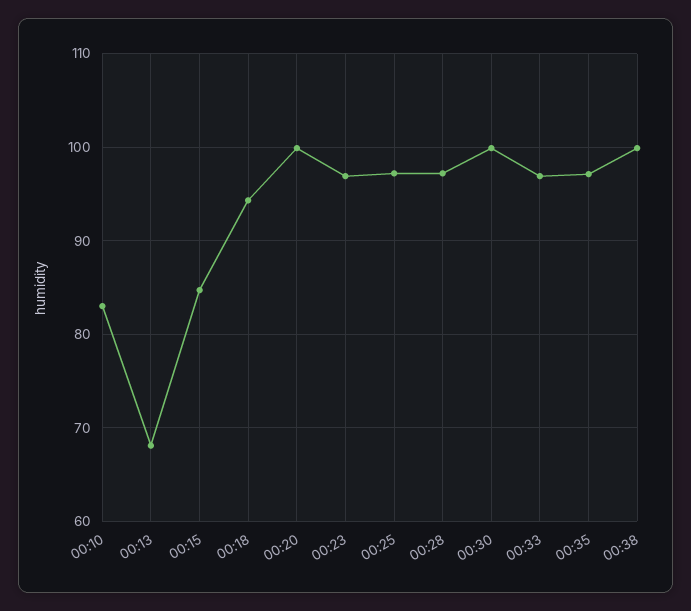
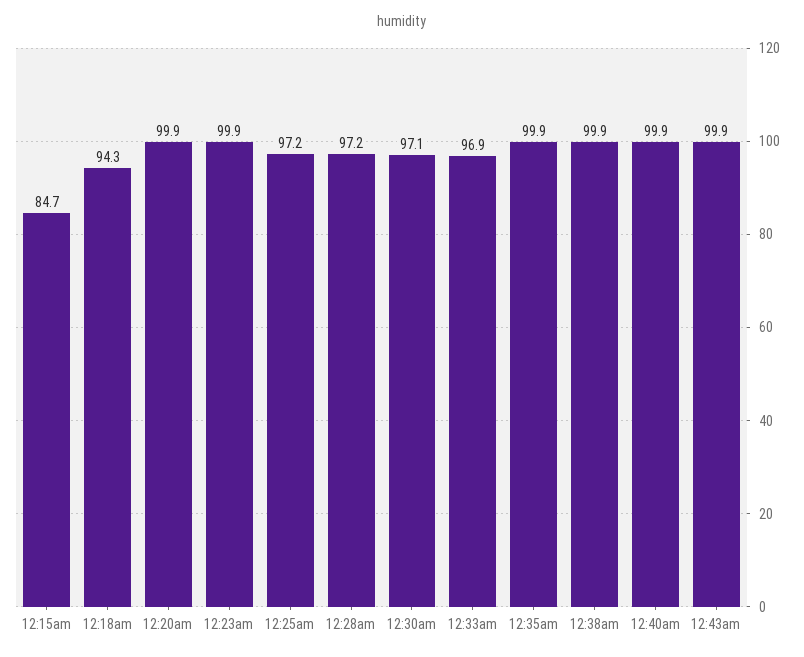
00:10: 83 -> none
00:13: 68 -> none
00:23: 97 -> 99.9
00:30: 100 -> 97.1
00:35: 97 -> 99.9
12:40am: none -> 99.9
12:43am: none -> 99.9

